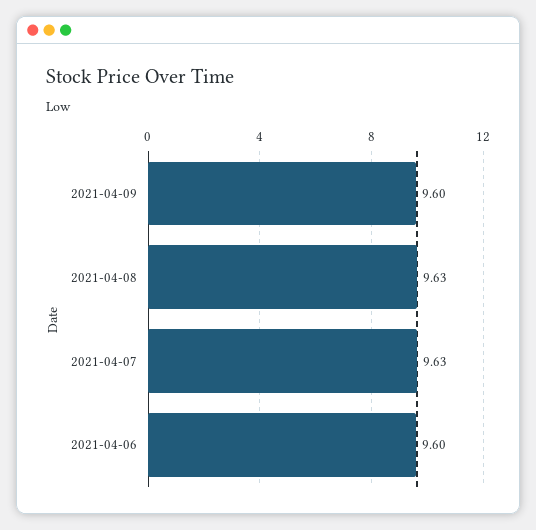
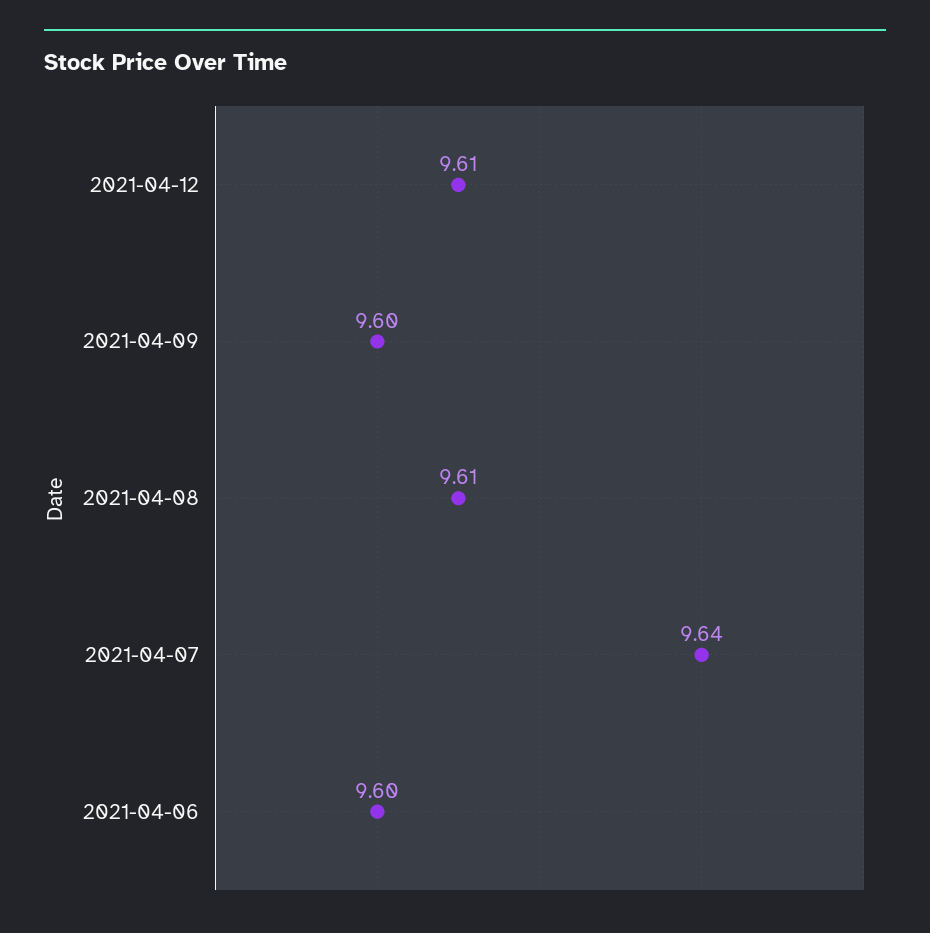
2021-04-08: 9.63 -> 9.61
2021-04-07: 9.63 -> 9.64
2021-04-12: none -> 9.61

